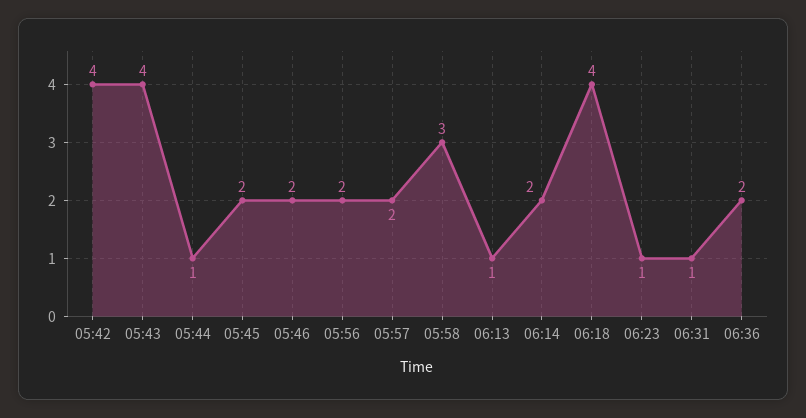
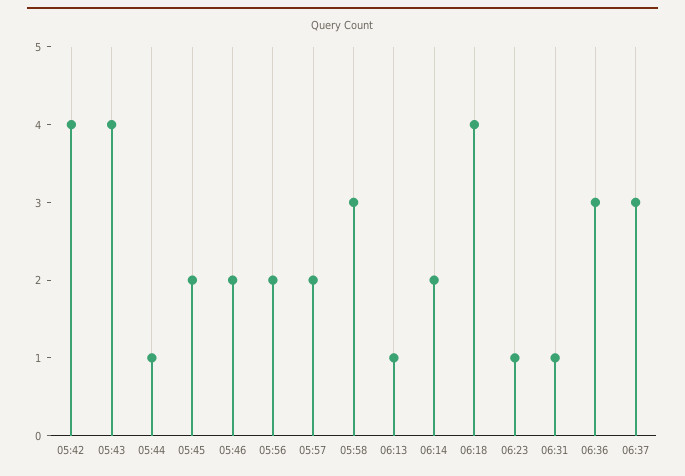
06:36: 2 -> 3
06:37: none -> 3

